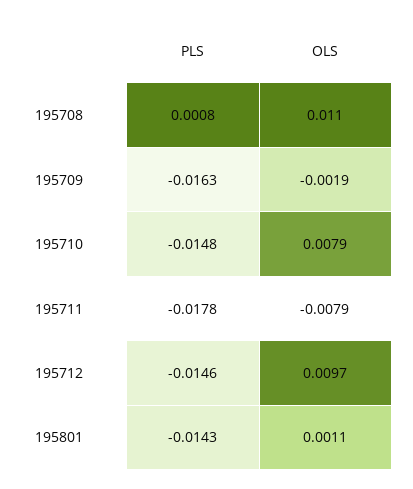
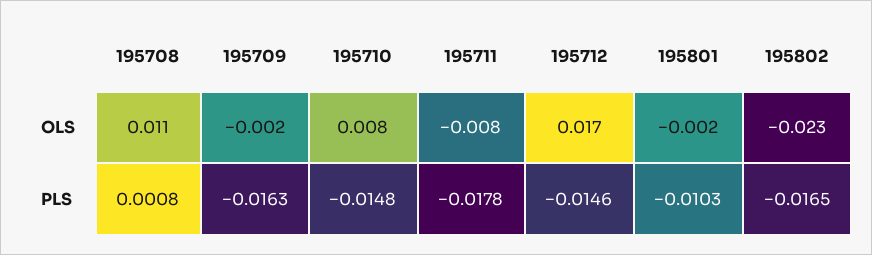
OLS, 195712: 0.0097 -> 0.017
PLS, 195801: -0.0143 -> -0.0103
OLS, 195801: 0.0011 -> -0.002
OLS, 195802: none -> -0.023
PLS, 195802: none -> -0.0165

